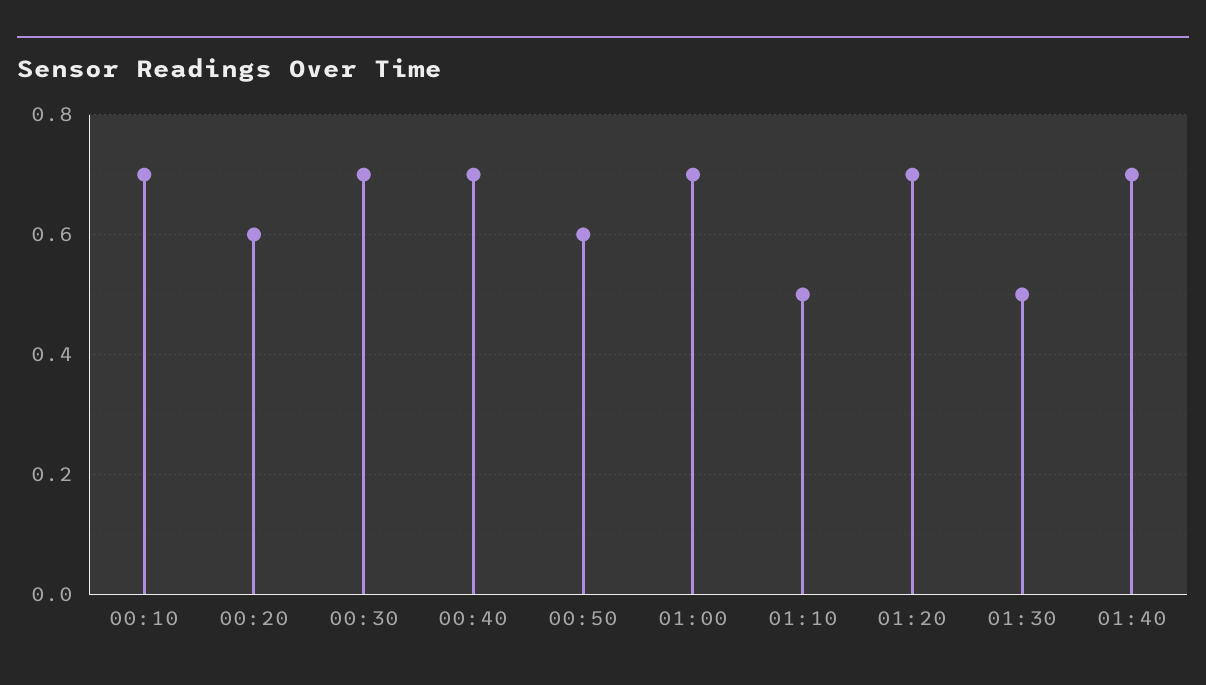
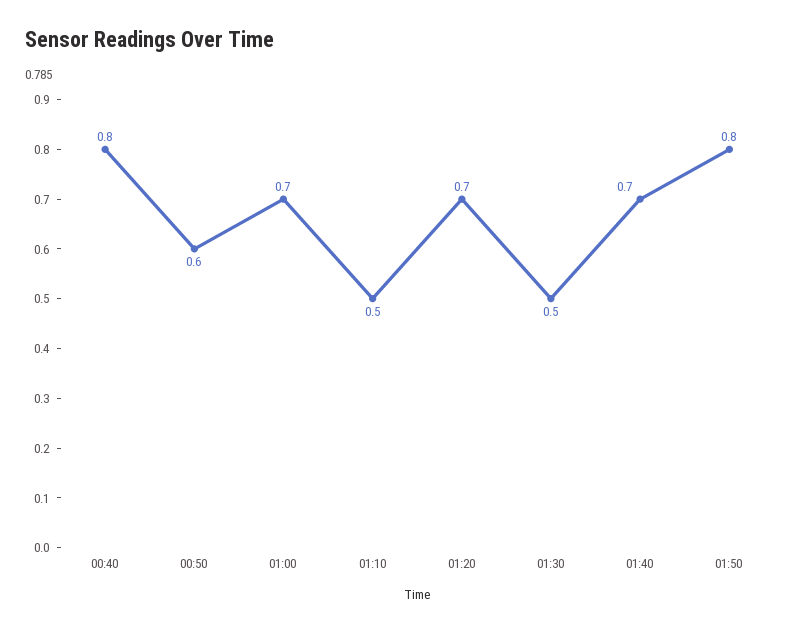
00:10: 0.7 -> none
00:20: 0.6 -> none
00:30: 0.7 -> none
00:40: 0.7 -> 0.8
01:50: none -> 0.8

